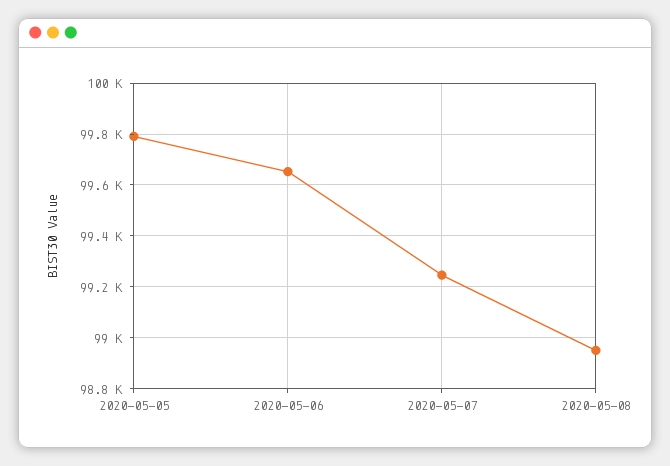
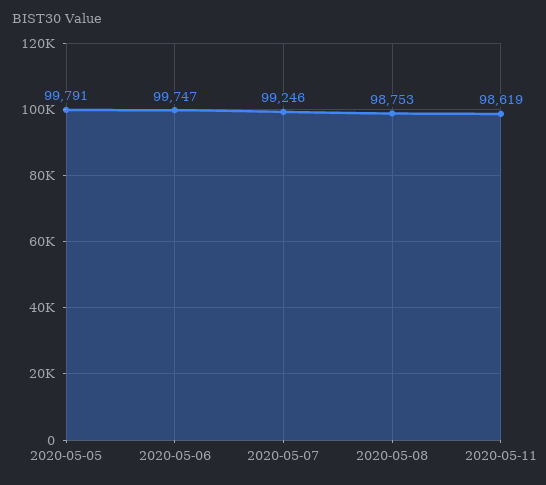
2020-05-06: 99650 -> 99747
2020-05-08: 98950 -> 98753
2020-05-11: none -> 98619

